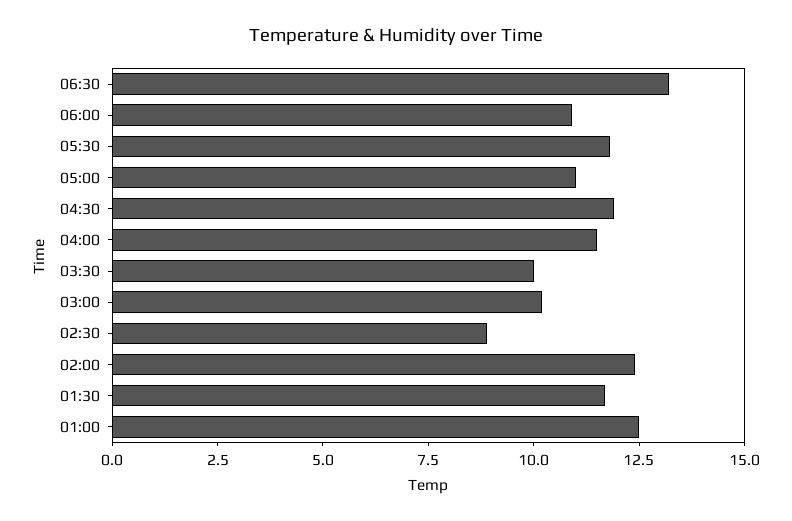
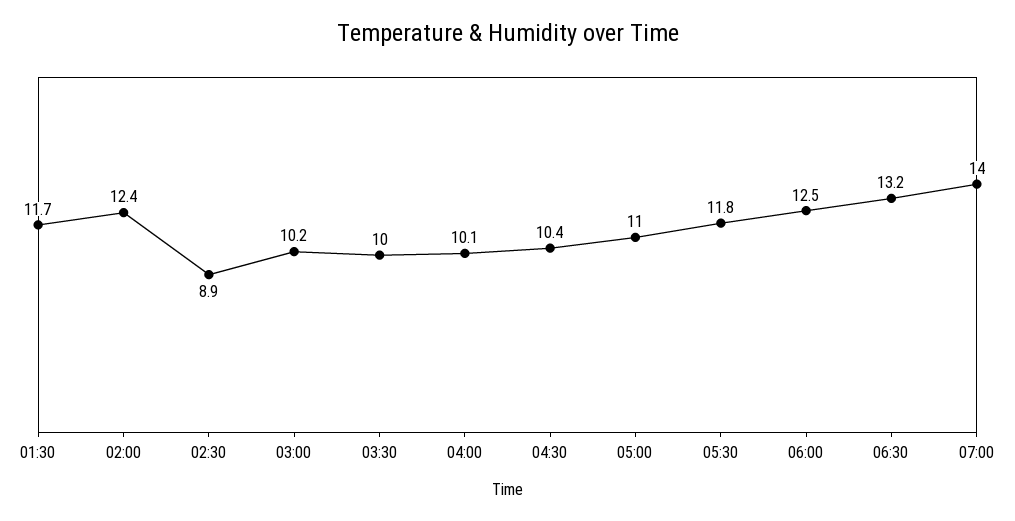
06:00: 11 -> 12.5
04:30: 12 -> 10.4
04:00: 11.5 -> 10.1
01:00: 12.5 -> none
07:00: none -> 14

